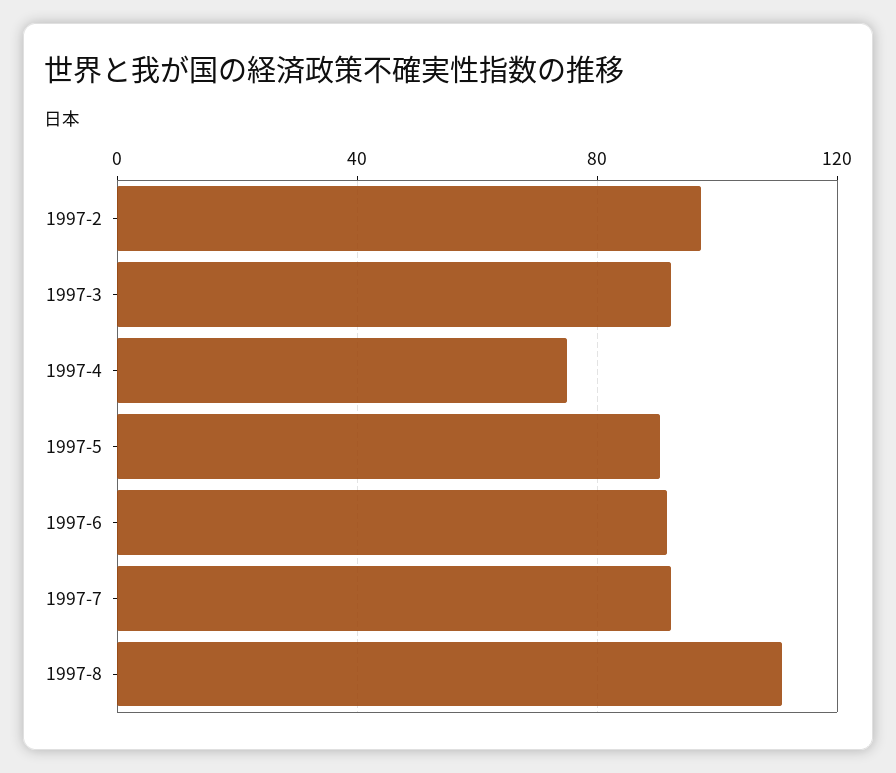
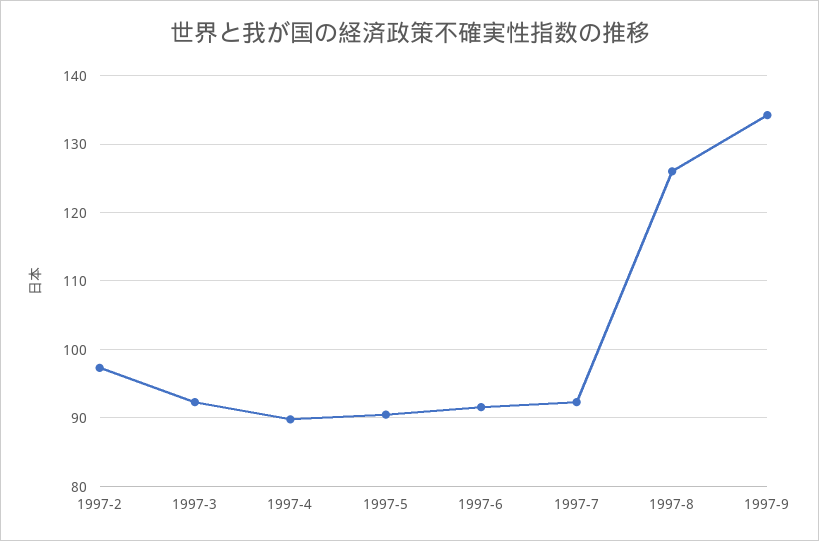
1997-4: 75 -> 90
1997-8: 110 -> 126
1997-9: none -> 134

